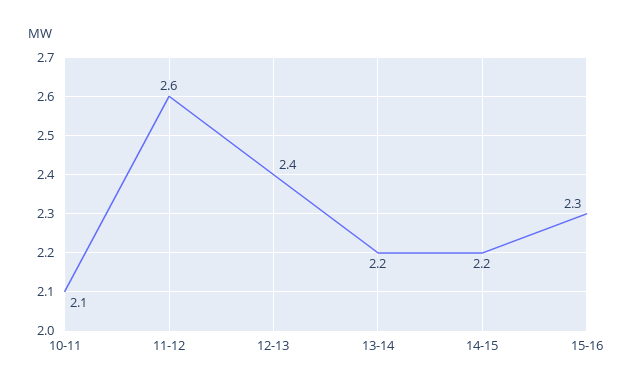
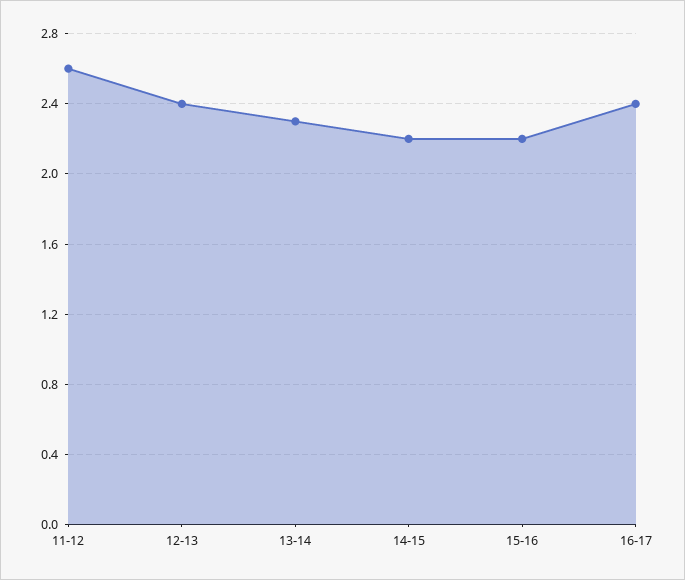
10-11: 2.1 -> none
13-14: 2.2 -> 2.3
15-16: 2.3 -> 2.2
16-17: none -> 2.4

